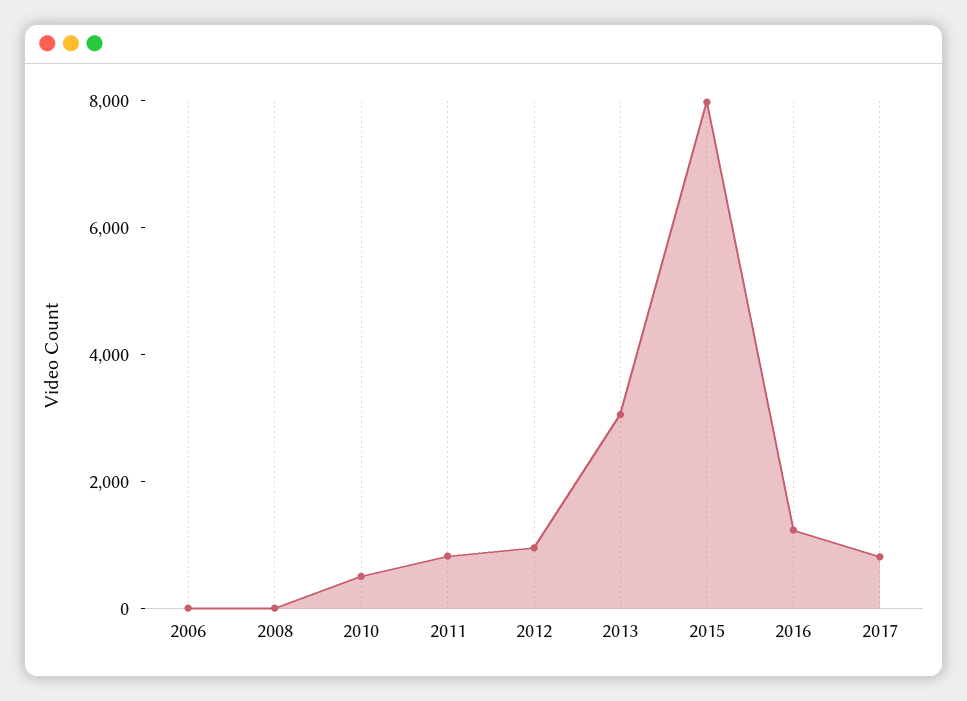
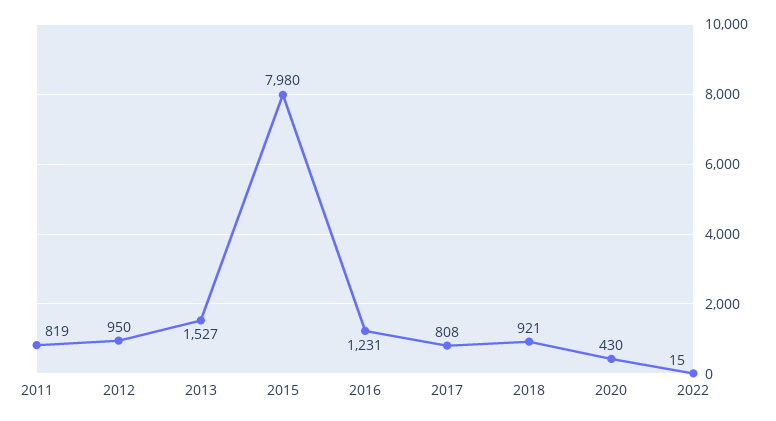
2006: 0 -> none
2008: 0 -> none
2010: 500 -> none
2013: 3000 -> 1527
2018: none -> 921
2020: none -> 430
2022: none -> 15

